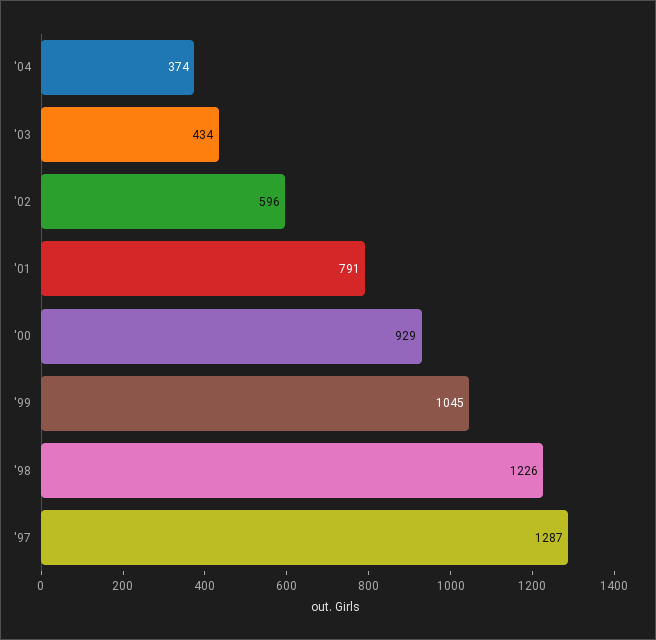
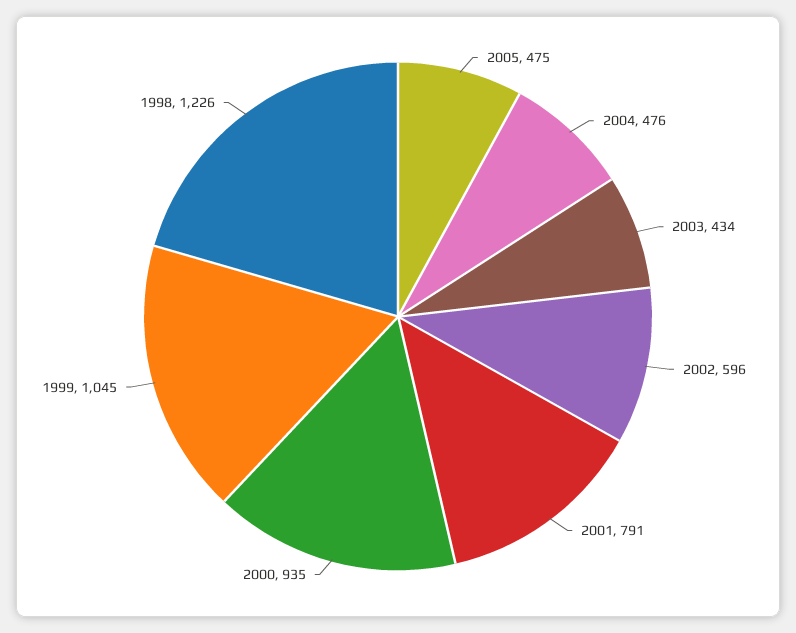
'04: 374 -> 476
'00: 929 -> 935
'97: 1287 -> none
2005: none -> 475

